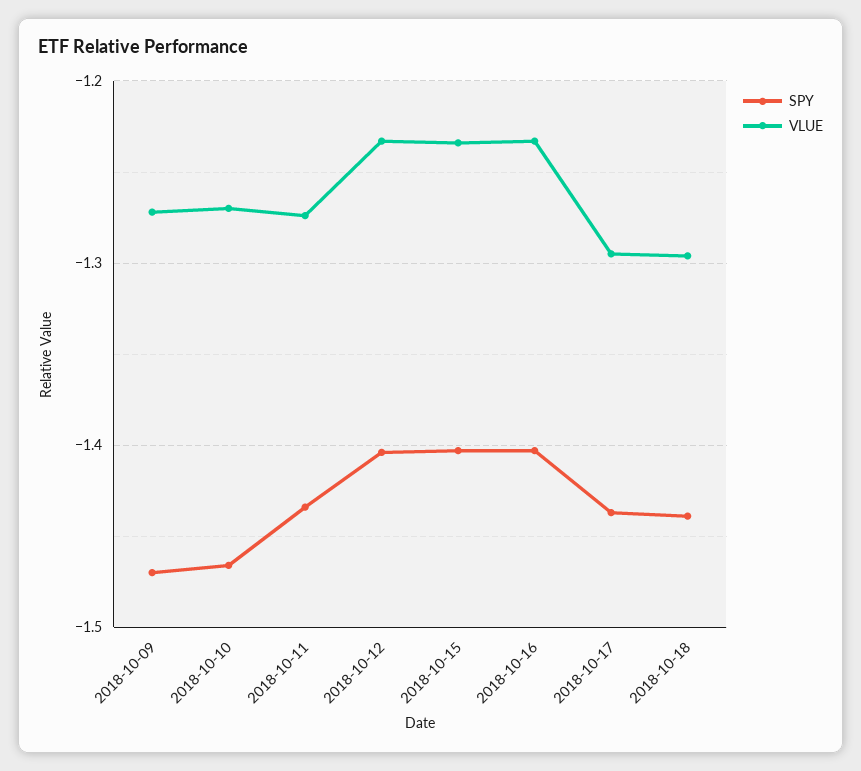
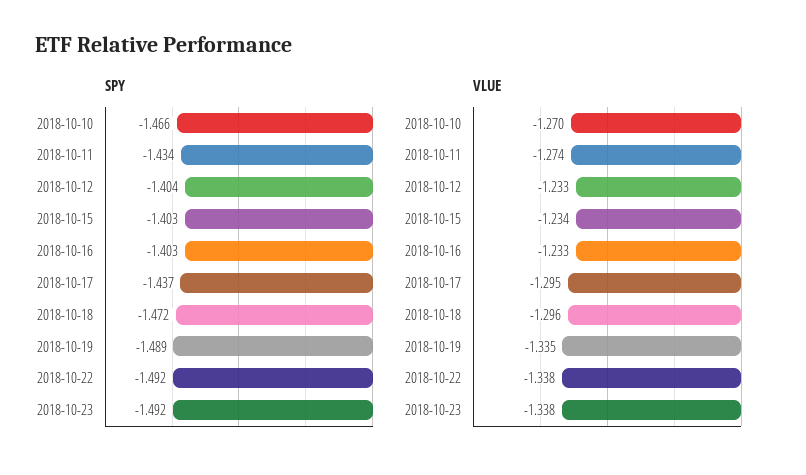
SPY, 2018-10-09: -1.47 -> none
VLUE, 2018-10-09: -1.27 -> none
SPY, 2018-10-18: -1.44 -> -1.472
SPY, 2018-10-19: none -> -1.489
SPY, 2018-10-22: none -> -1.492
SPY, 2018-10-23: none -> -1.492
VLUE, 2018-10-19: none -> -1.335
VLUE, 2018-10-22: none -> -1.338
VLUE, 2018-10-23: none -> -1.338

